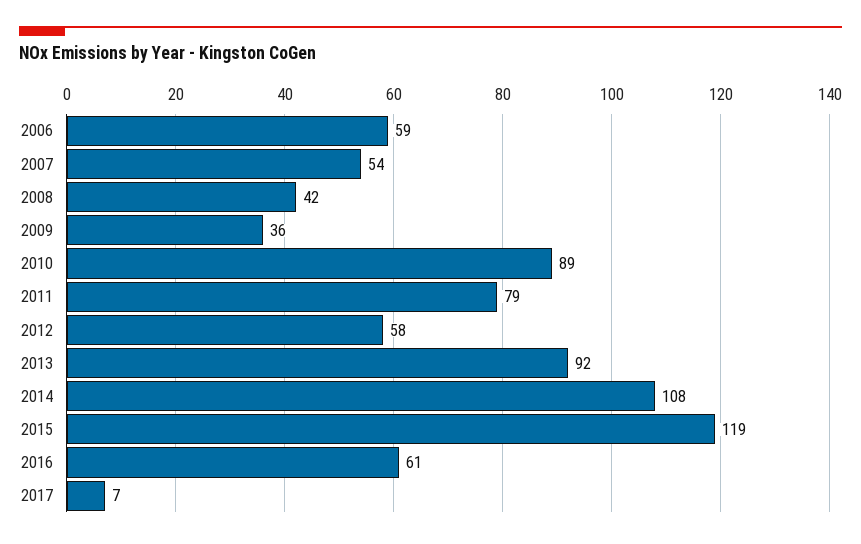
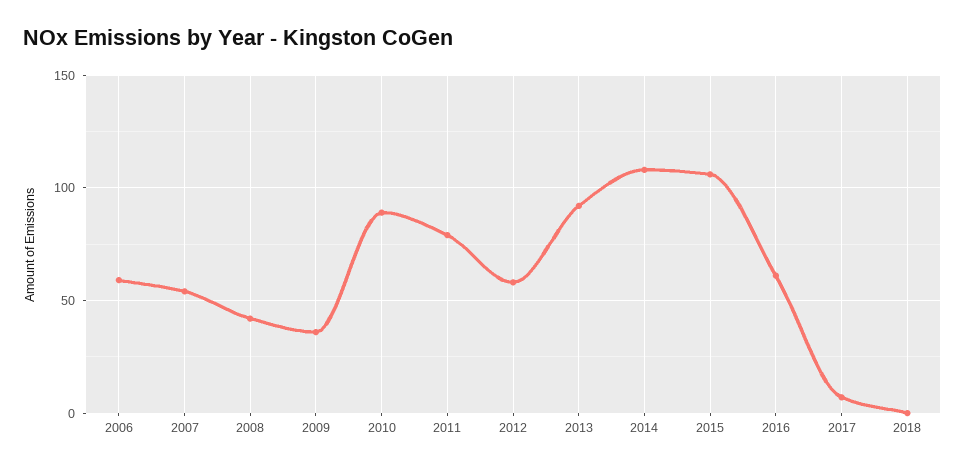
2015: 119 -> 105
2018: none -> 0

